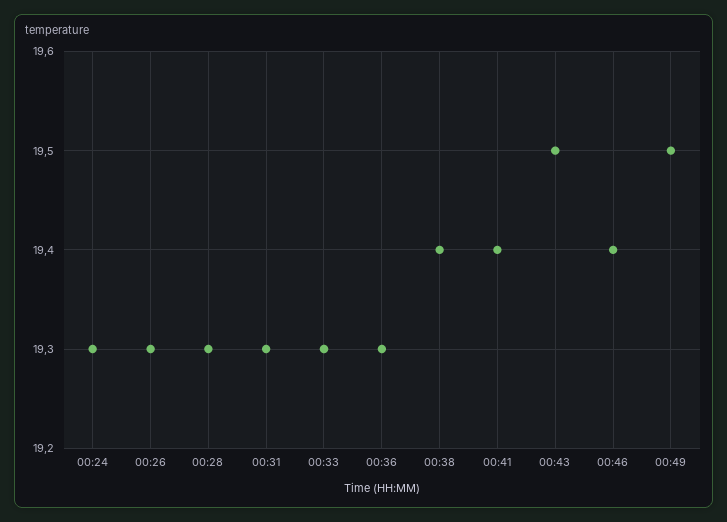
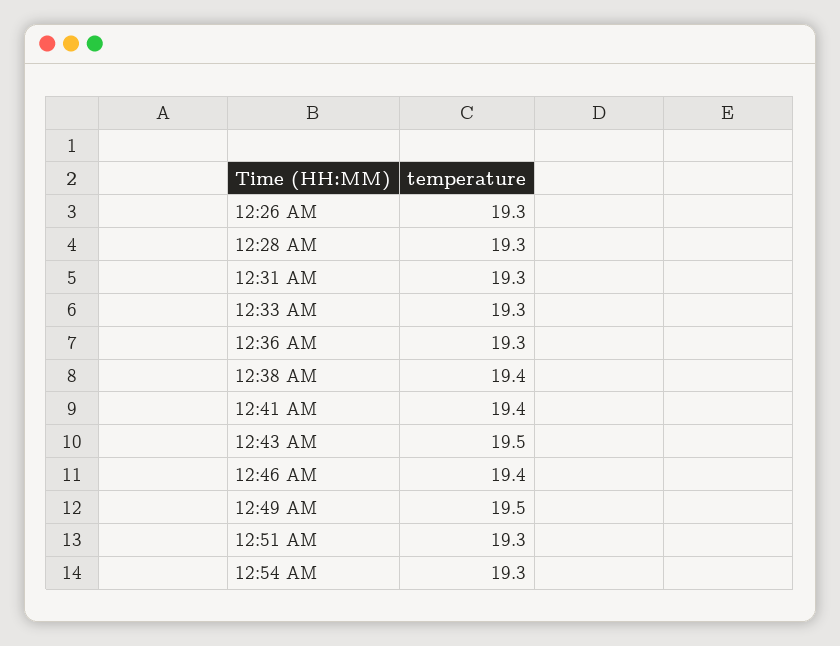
00:24: 19.3 -> none
12:51 AM: none -> 19.3
12:54 AM: none -> 19.3

